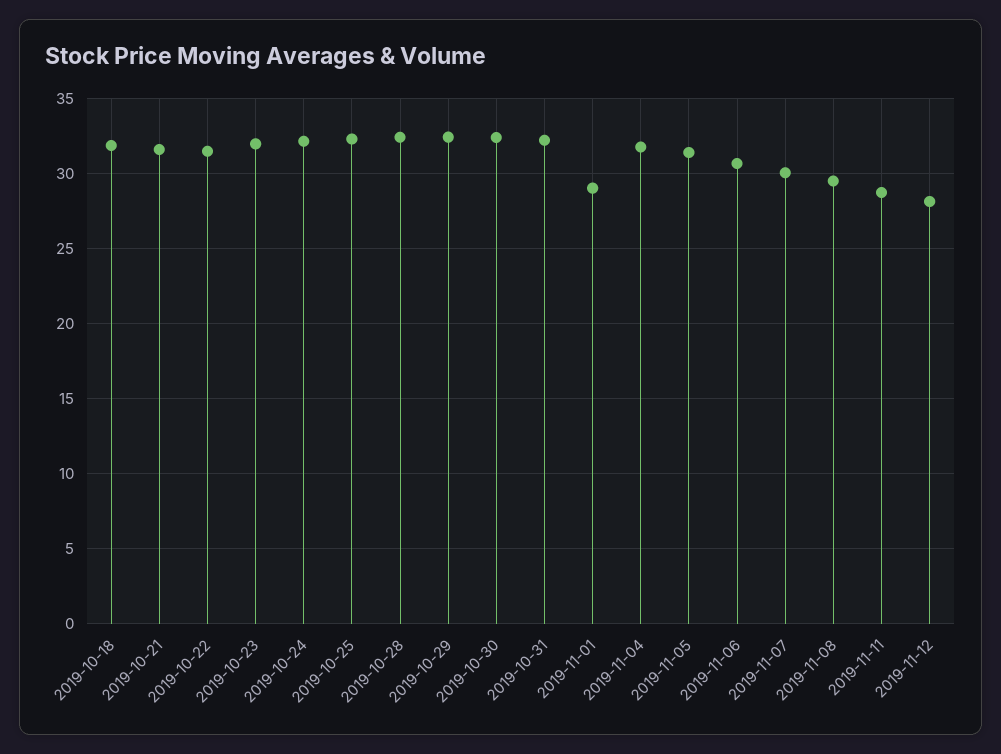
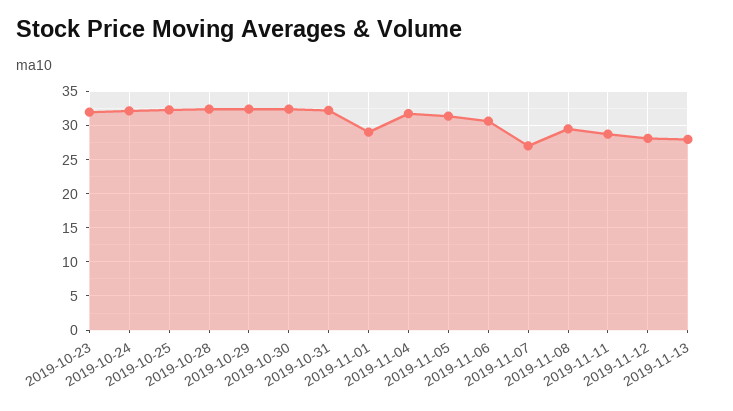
2019-10-18: 32 -> none
2019-10-21: 31.5 -> none
2019-10-22: 31.5 -> none
2019-11-07: 30 -> 27
2019-11-13: none -> 28

